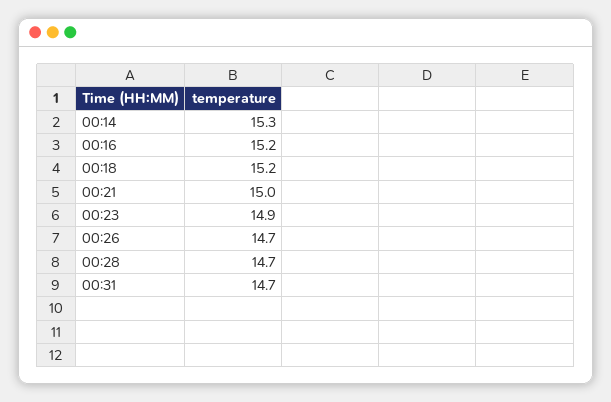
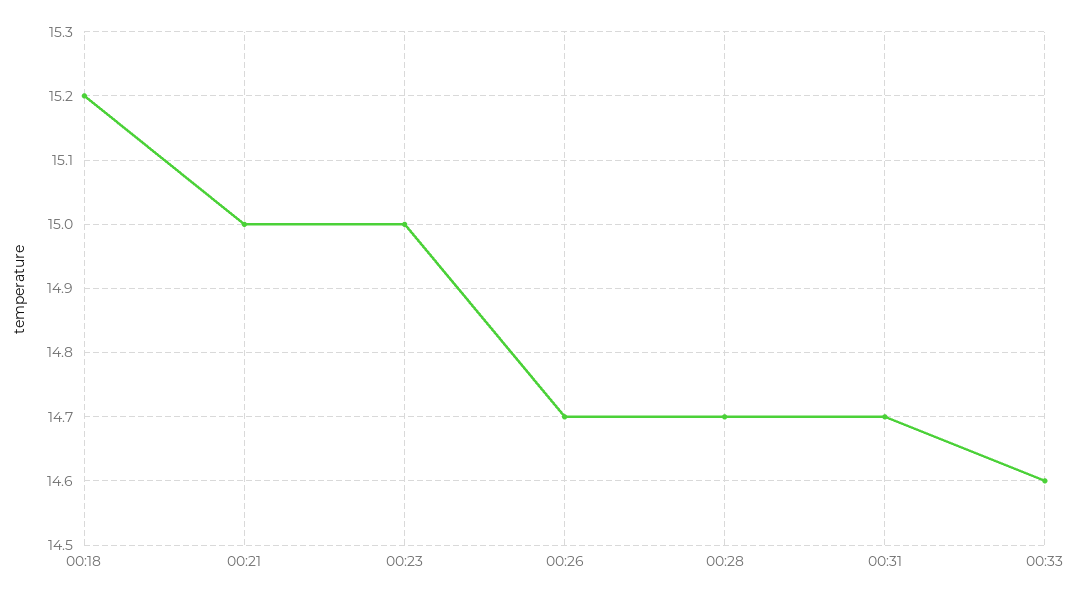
00:14: 15.3 -> none
00:16: 15.2 -> none
00:23: 14.9 -> 15
00:33: none -> 14.6

